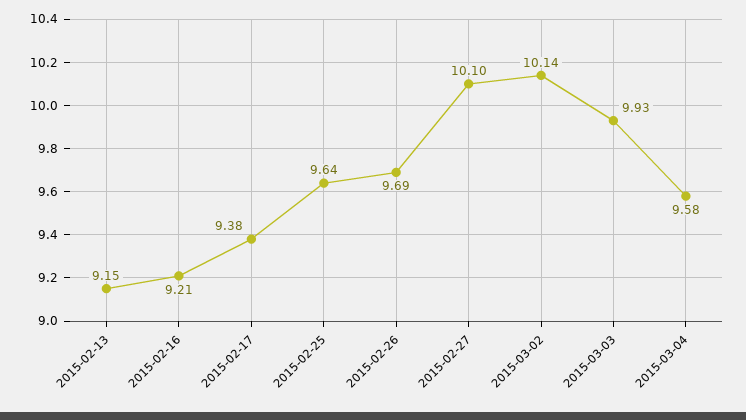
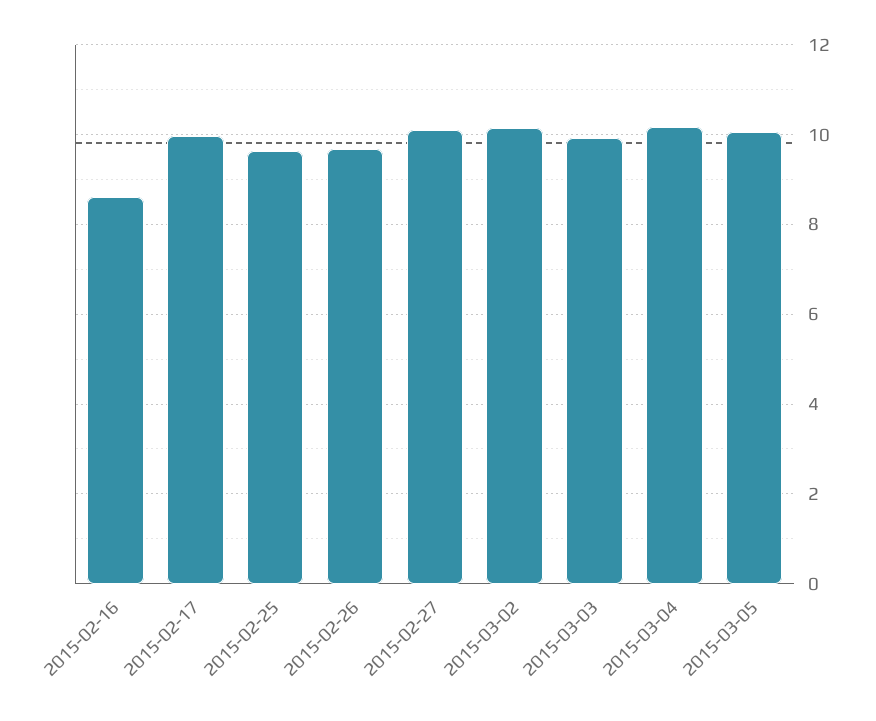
2015-02-13: 9.15 -> none
2015-02-16: 9.21 -> 8.6
2015-02-17: 9.38 -> 10
2015-03-04: 9.58 -> 10.2
2015-03-05: none -> 10

